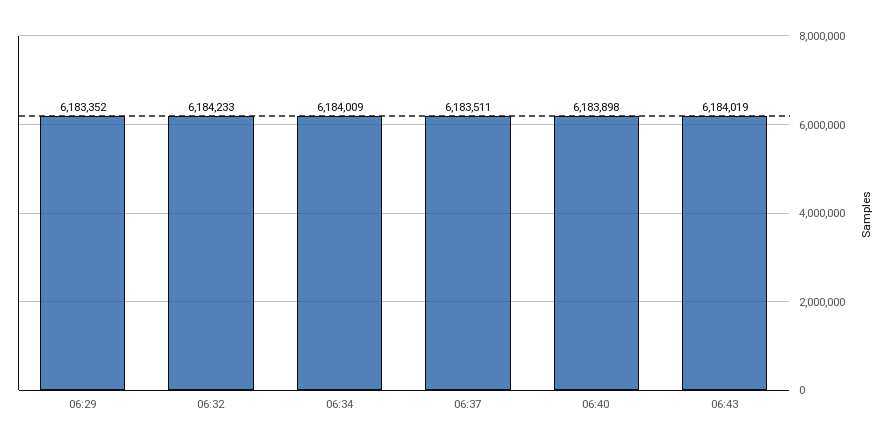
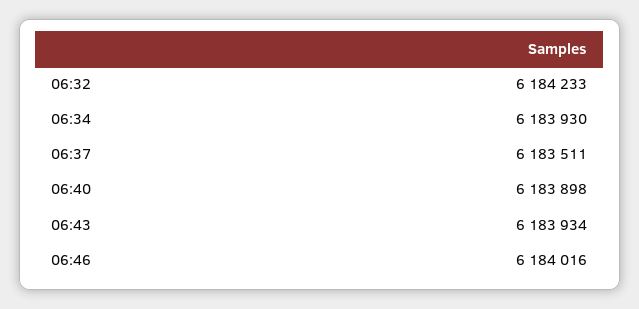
06:29: 6183352 -> none
06:34: 6184009 -> 6183930
06:43: 6184019 -> 6183934
06:46: none -> 6184016

